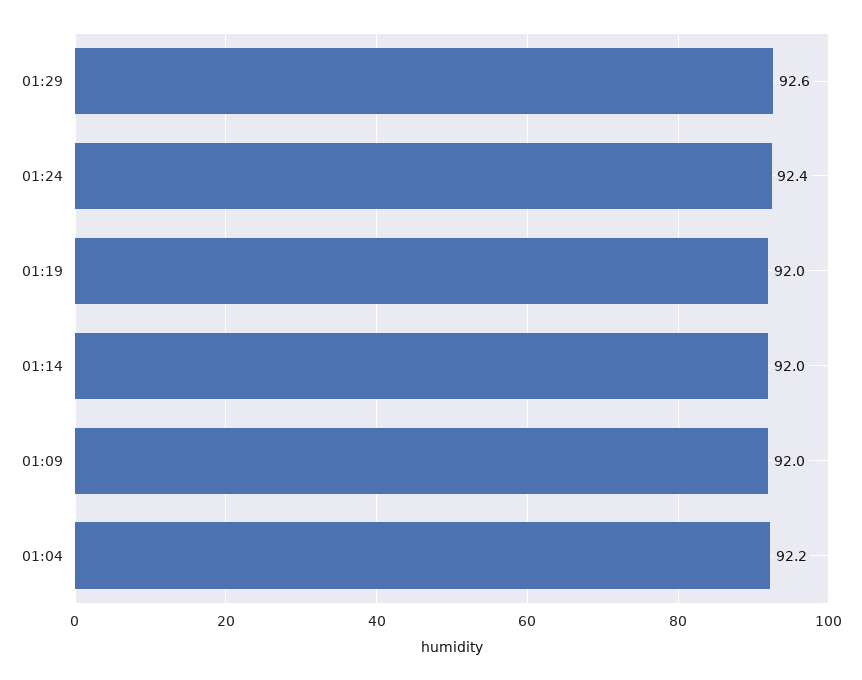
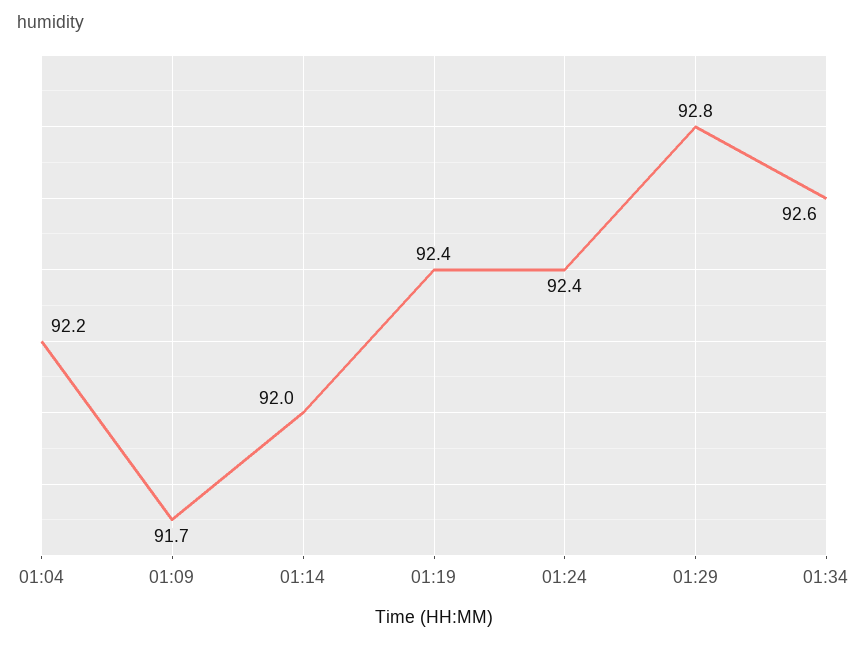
01:29: 92.6 -> 92.8
01:19: 92 -> 92.4
01:09: 92 -> 91.7
01:34: none -> 92.6

